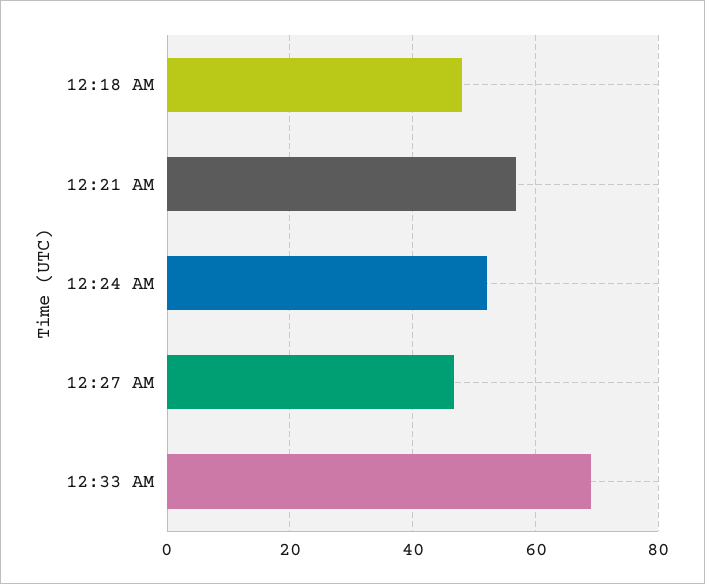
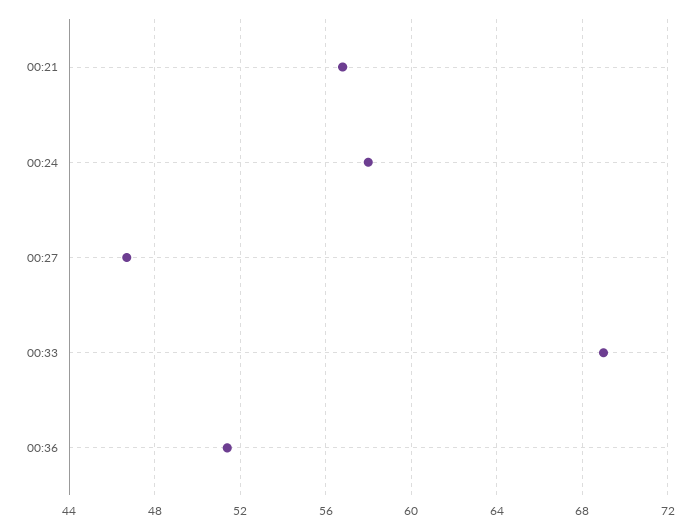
12:18 AM: 48 -> none
12:24 AM: 52 -> 58
00:36: none -> 51.5

